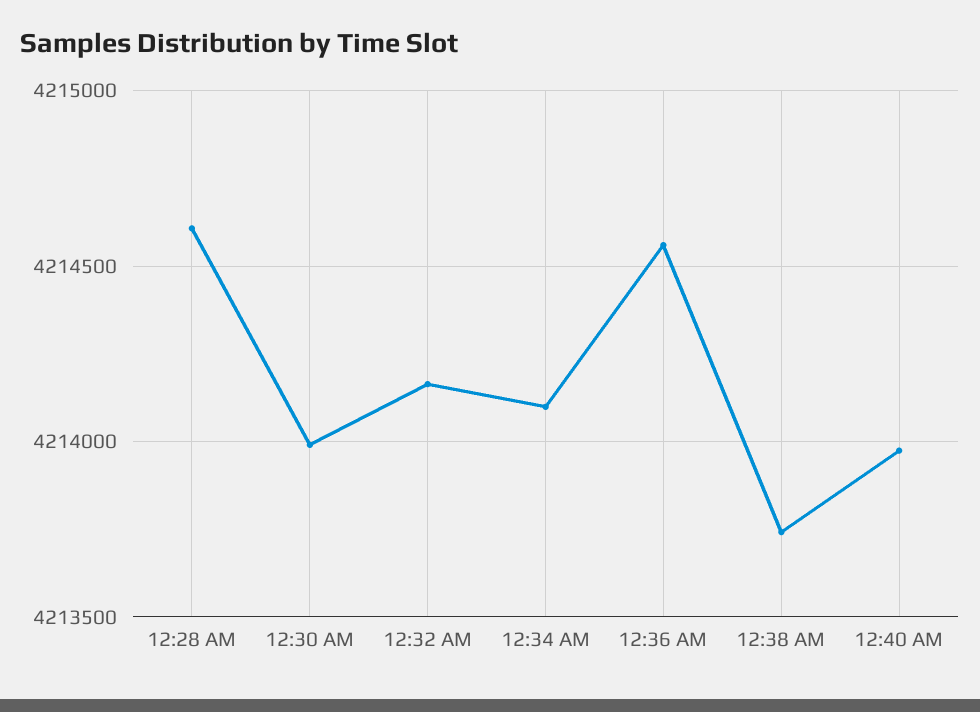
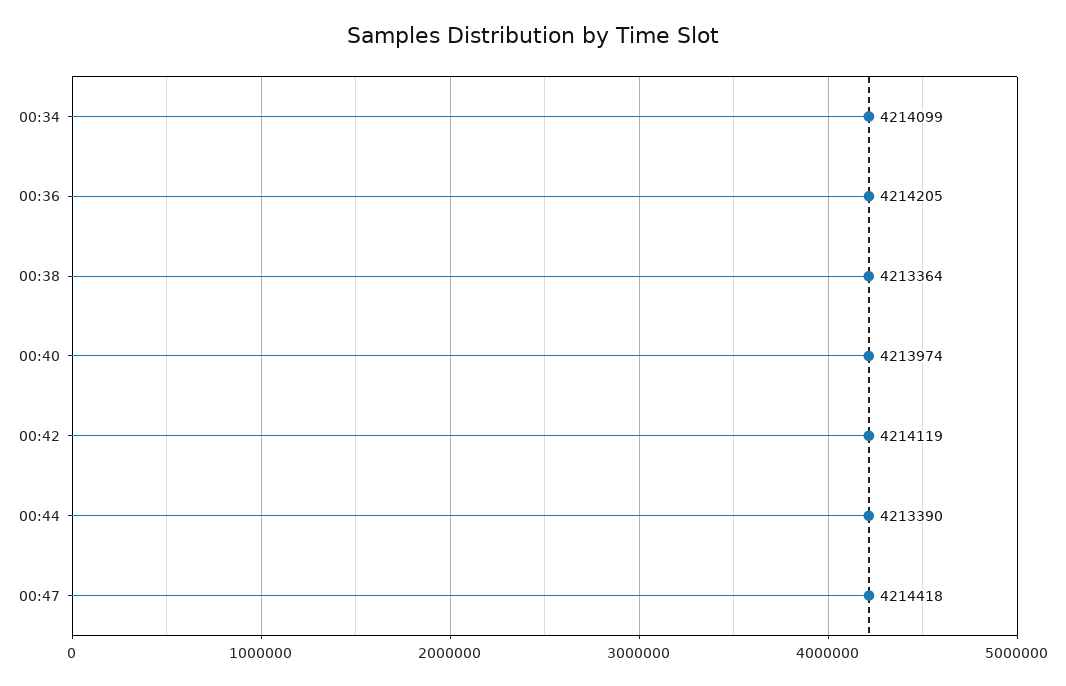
12:28 AM: 4214600 -> none
12:30 AM: 4214000 -> none
12:32 AM: 4214150 -> none
12:36 AM: 4214550 -> 4214205
12:38 AM: 4213750 -> 4213364
00:42: none -> 4214119
00:44: none -> 4213390
00:47: none -> 4214418

